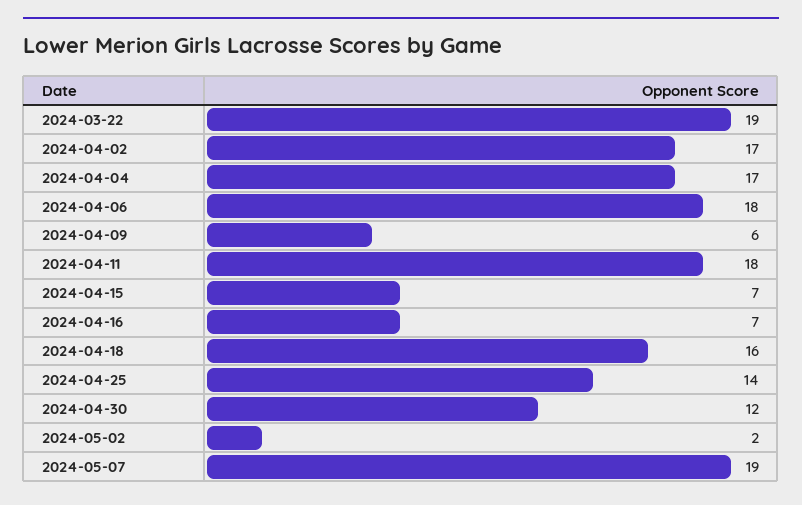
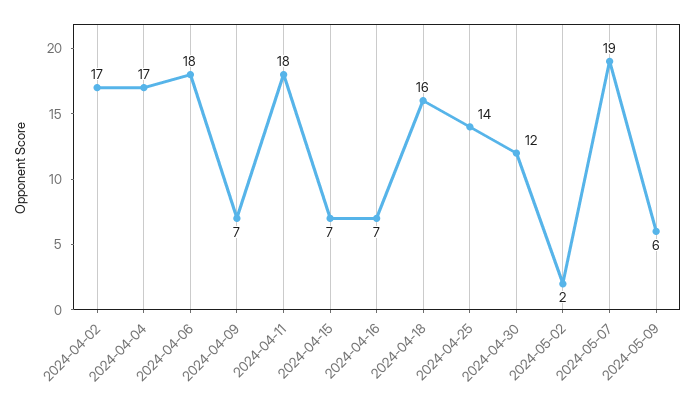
2024-03-22: 19 -> none
2024-04-09: 6 -> 7
2024-05-09: none -> 6

